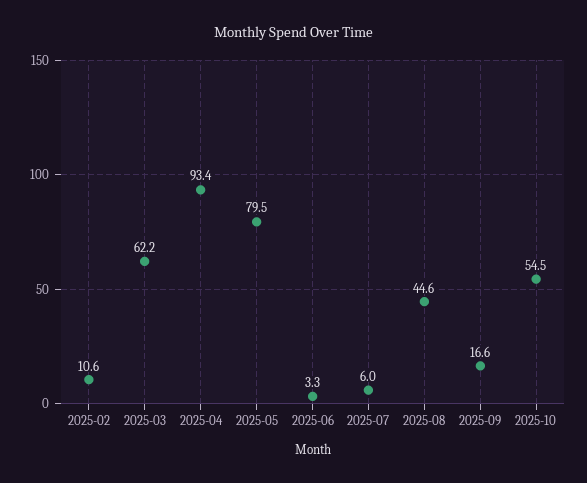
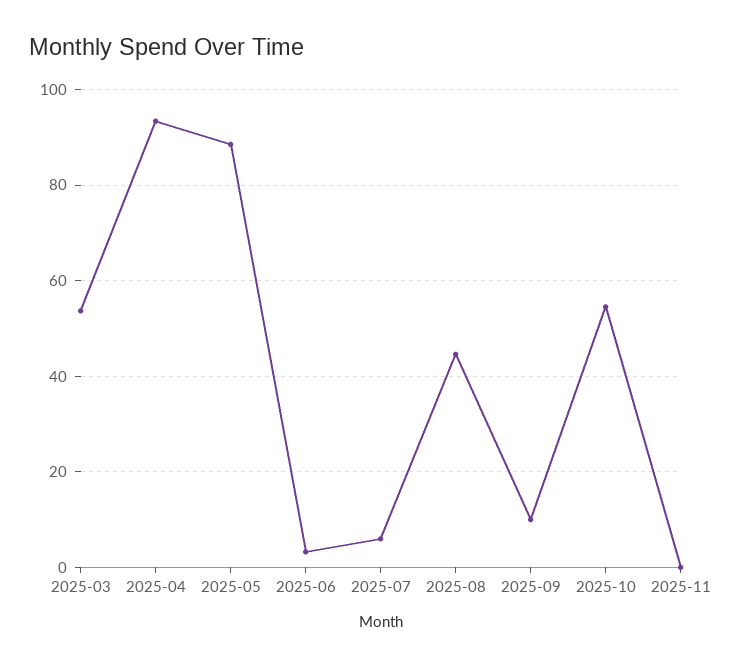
2025-02: 10.6 -> none
2025-03: 62.2 -> 54
2025-05: 79.5 -> 88
2025-09: 16.6 -> 10
2025-11: none -> 0

